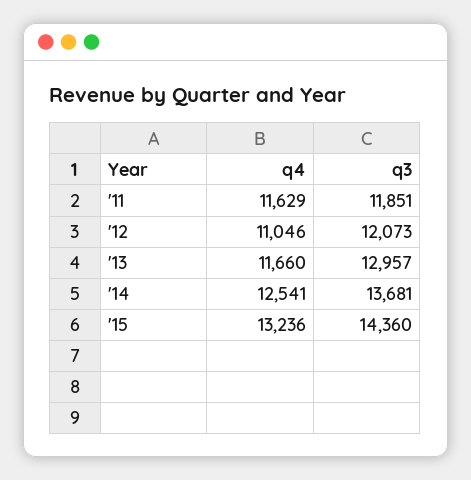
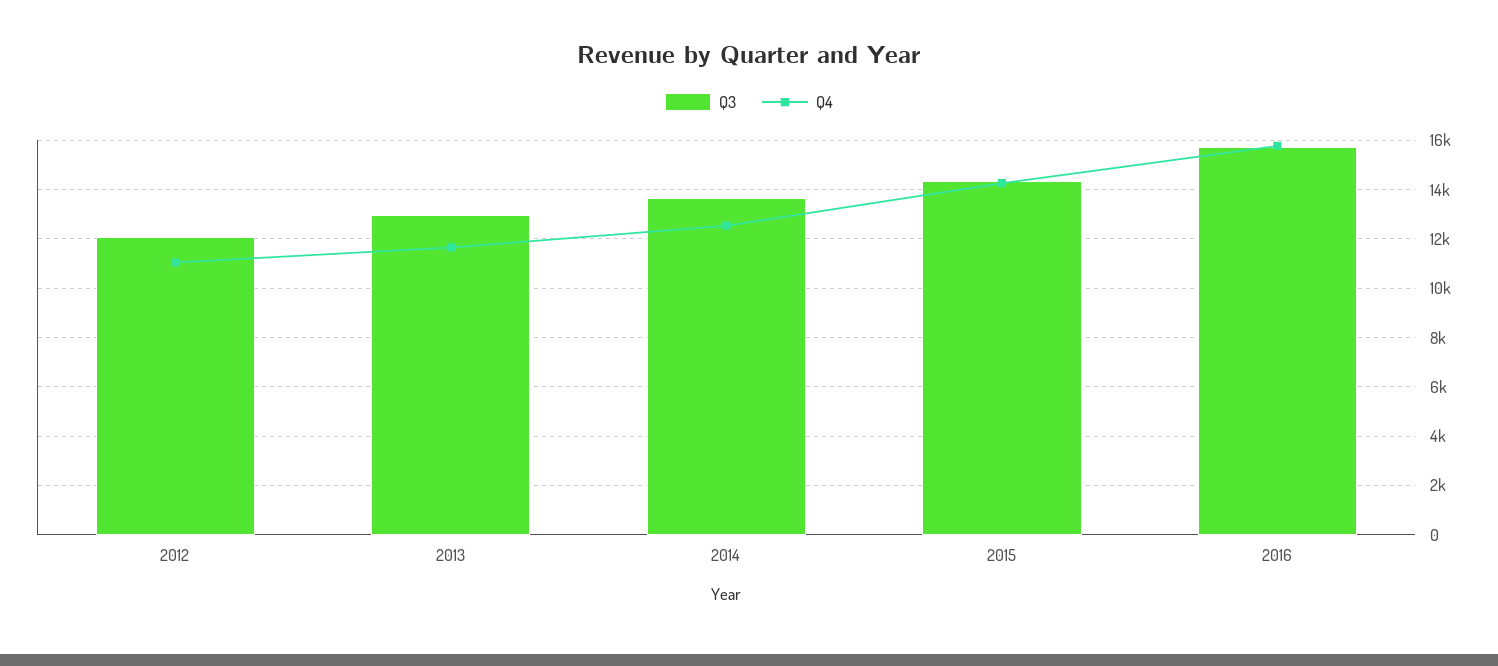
q4, '11: 11629 -> none
q3, '11: 11851 -> none
q4, '15: 13236 -> 14250
q3, 2016: none -> 15750
q4, 2016: none -> 15750

